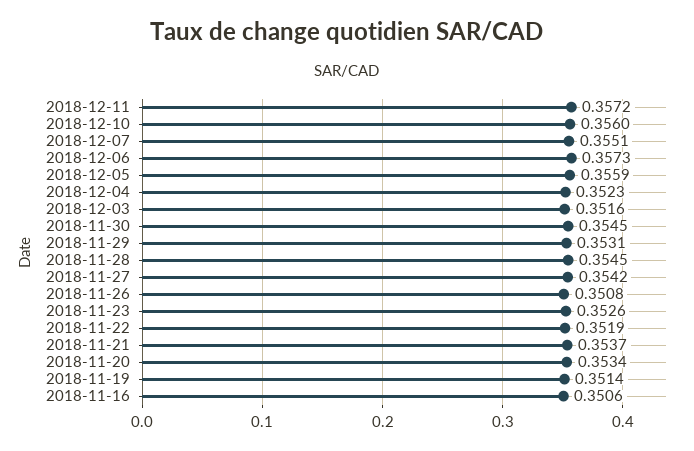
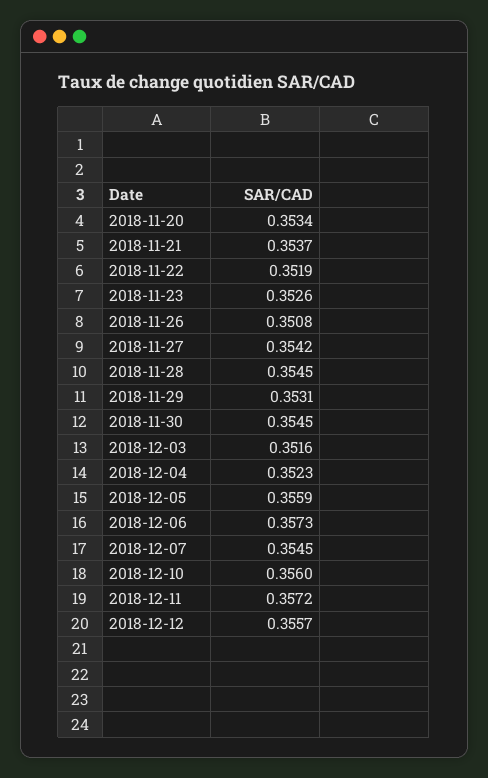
2018-12-07: 0.3551 -> 0.3545
2018-11-19: 0.3514 -> none
2018-11-16: 0.3506 -> none
2018-12-12: none -> 0.3557

